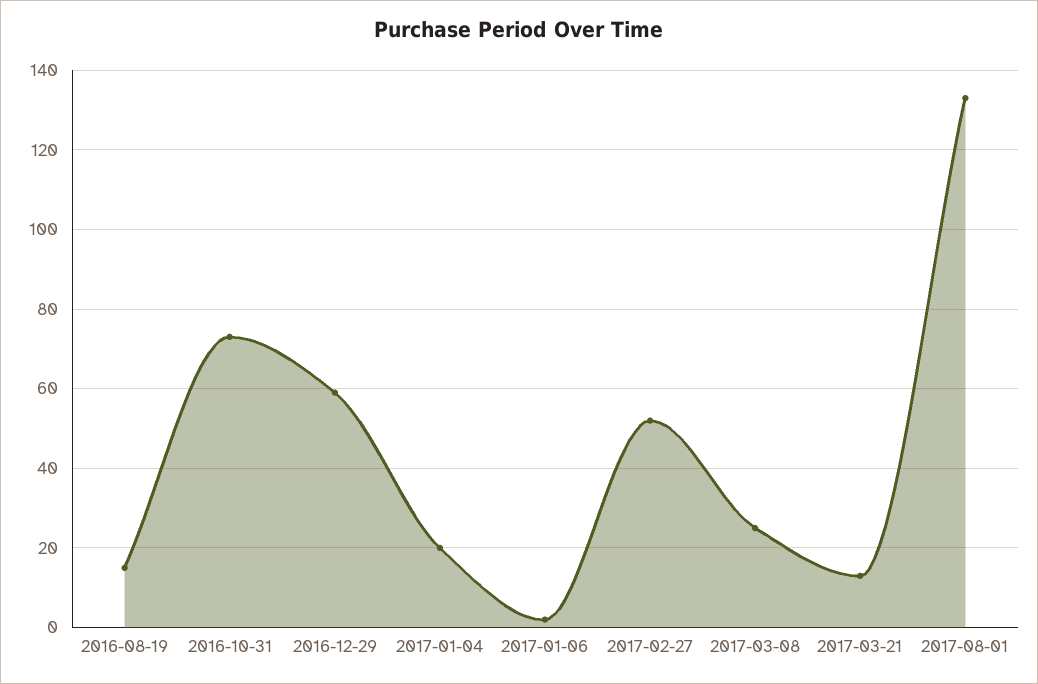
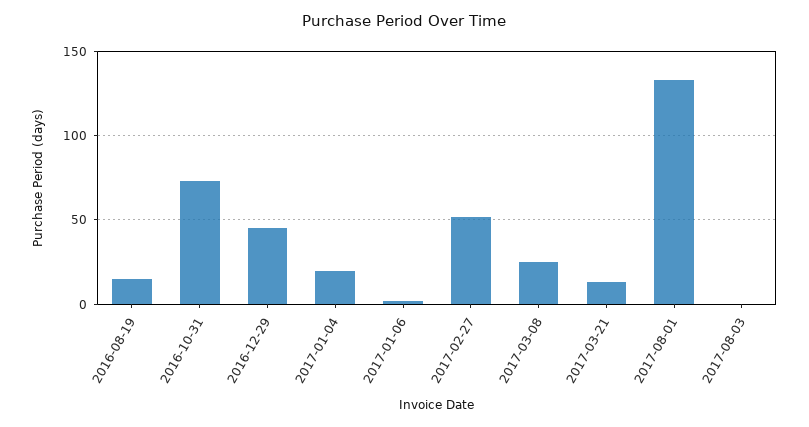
2016-12-29: 60 -> 45
2017-08-03: none -> 0

